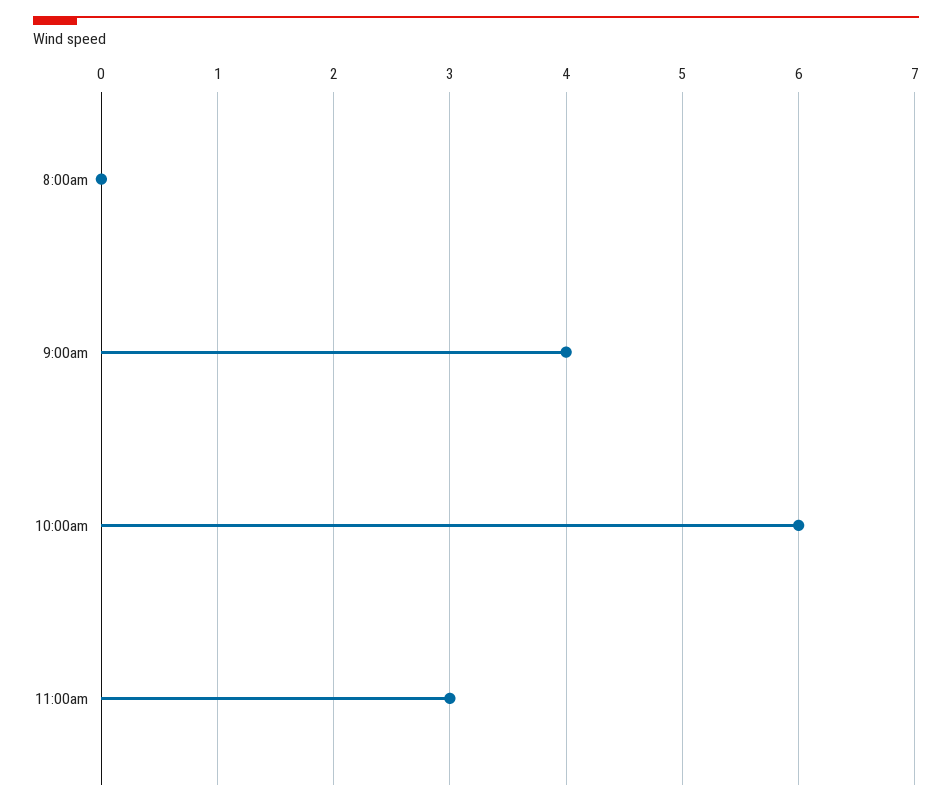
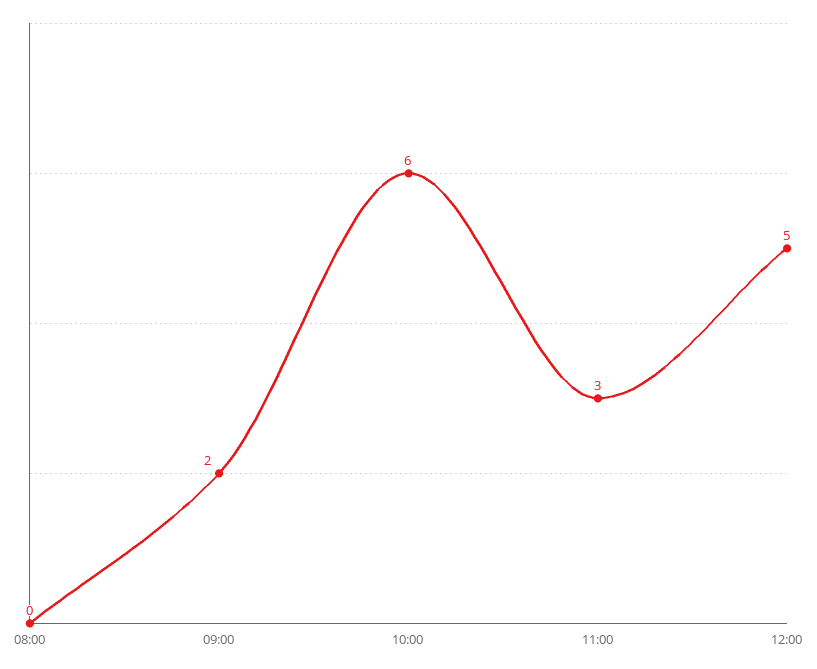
9:00am: 4 -> 2
12:00: none -> 5

